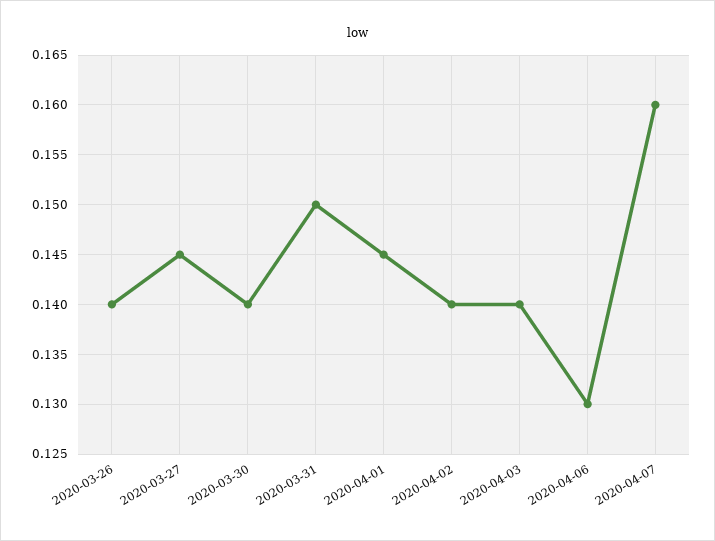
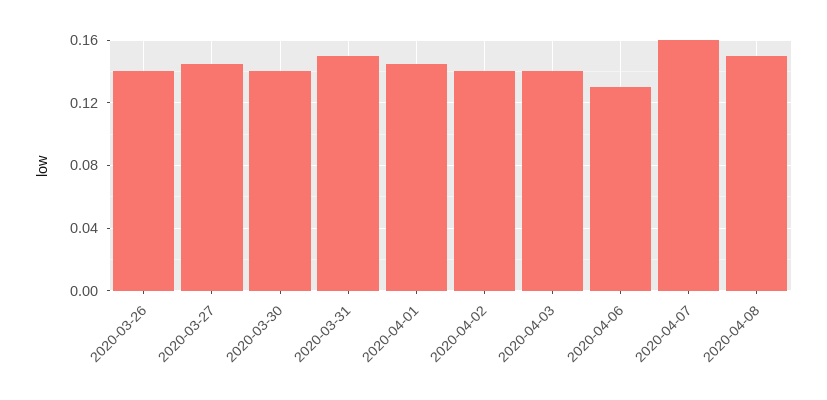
2020-04-08: none -> 0.15

